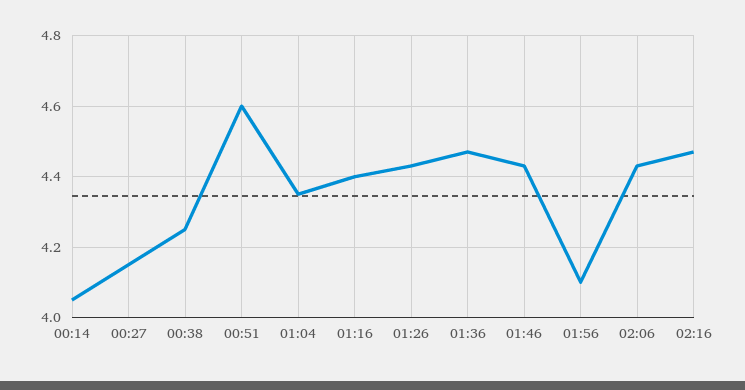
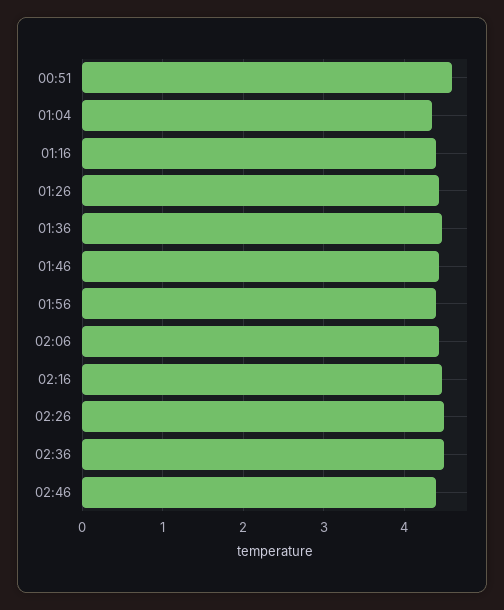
00:14: 4.05 -> none
00:27: 4.15 -> none
00:38: 4.25 -> none
01:56: 4.1 -> 4.4
02:26: none -> 4.5
02:36: none -> 4.5
02:46: none -> 4.4

